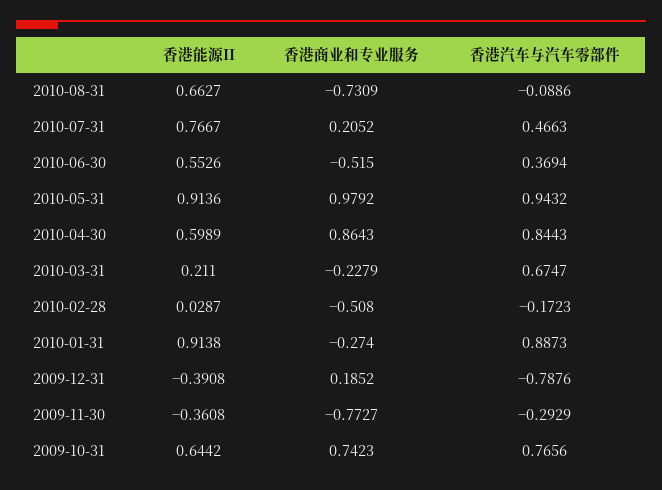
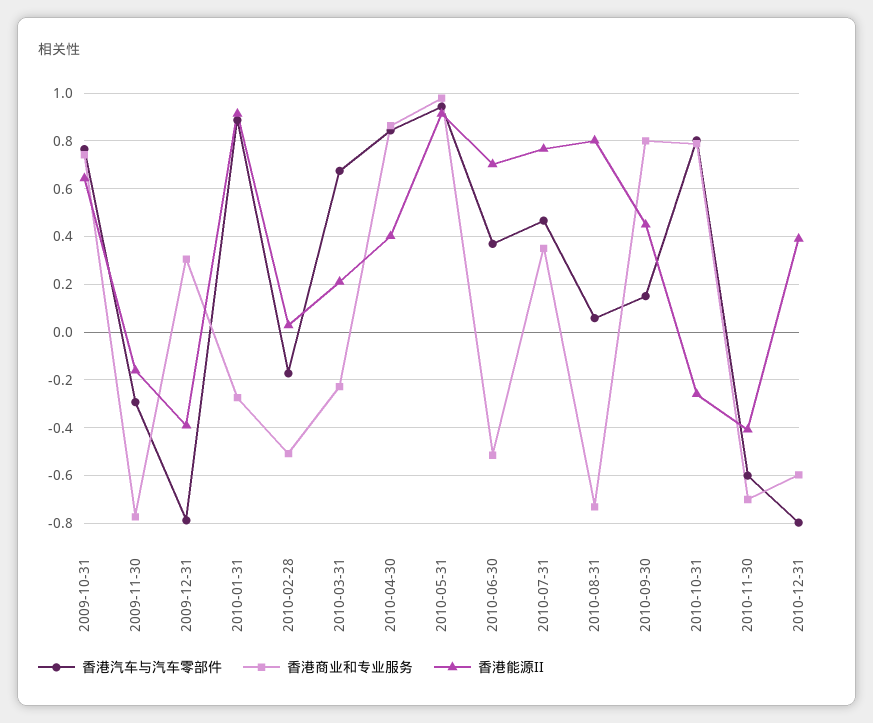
香港能源II, 2010-08-31: 0.6627 -> 0.8
香港汽车与汽车零部件, 2010-08-31: -0.0886 -> 0.05
香港商业和专业服务, 2010-07-31: 0.2052 -> 0.35
香港能源II, 2010-06-30: 0.5526 -> 0.7
香港能源II, 2010-04-30: 0.5989 -> 0.4
香港商业和专业服务, 2009-12-31: 0.1852 -> 0.3
香港能源II, 2009-11-30: -0.3608 -> -0.15
香港汽车与汽车零部件, 2010-09-30: none -> 0.15
香港商业和专业服务, 2010-09-30: none -> 0.8
香港能源II, 2010-09-30: none -> 0.45
香港汽车与汽车零部件, 2010-10-31: none -> 0.8
香港商业和专业服务, 2010-10-31: none -> 0.8
香港能源II, 2010-10-31: none -> -0.25
香港汽车与汽车零部件, 2010-11-30: none -> -0.6
香港商业和专业服务, 2010-11-30: none -> -0.7
香港能源II, 2010-11-30: none -> -0.4
香港汽车与汽车零部件, 2010-12-31: none -> -0.8
香港商业和专业服务, 2010-12-31: none -> -0.6
香港能源II, 2010-12-31: none -> 0.4

